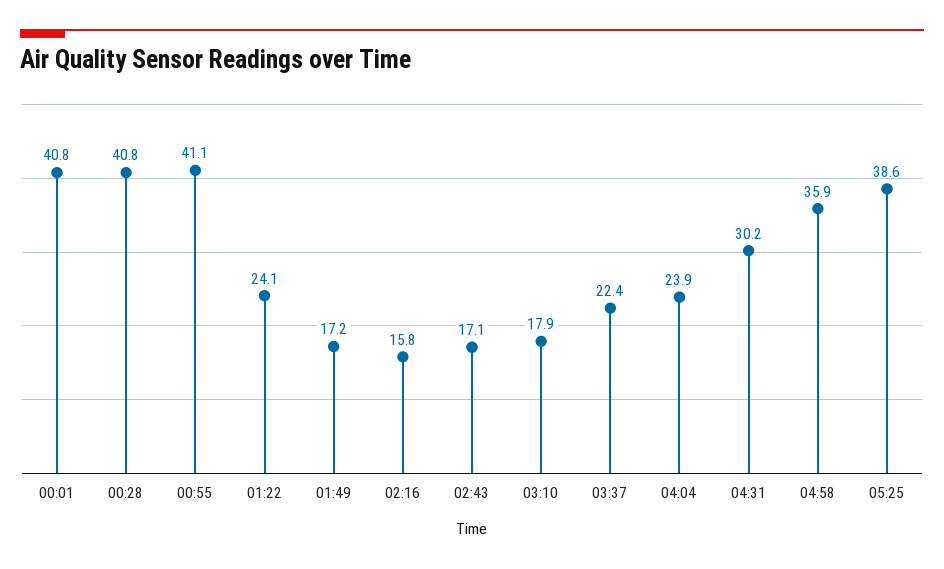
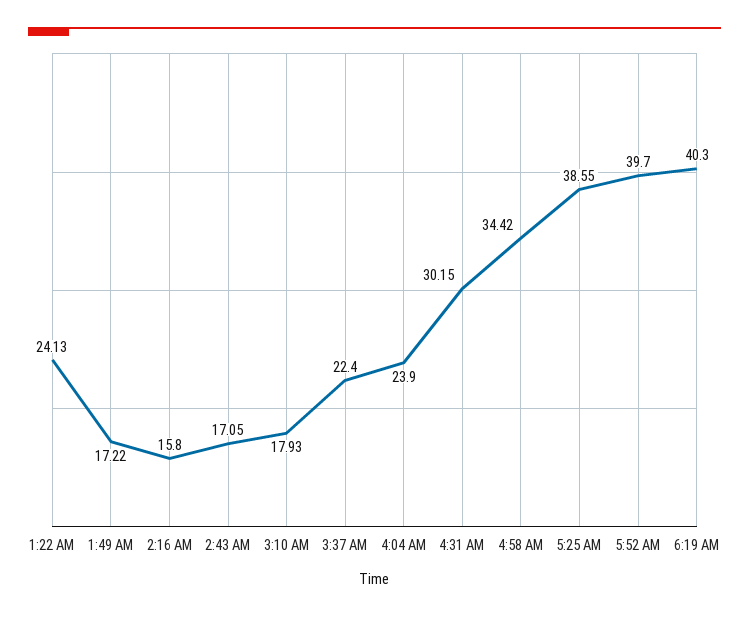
00:01: 40.8 -> none
00:28: 40.8 -> none
00:55: 41.1 -> none
04:58: 35.9 -> 34.42
5:52 AM: none -> 39.7
6:19 AM: none -> 40.3

